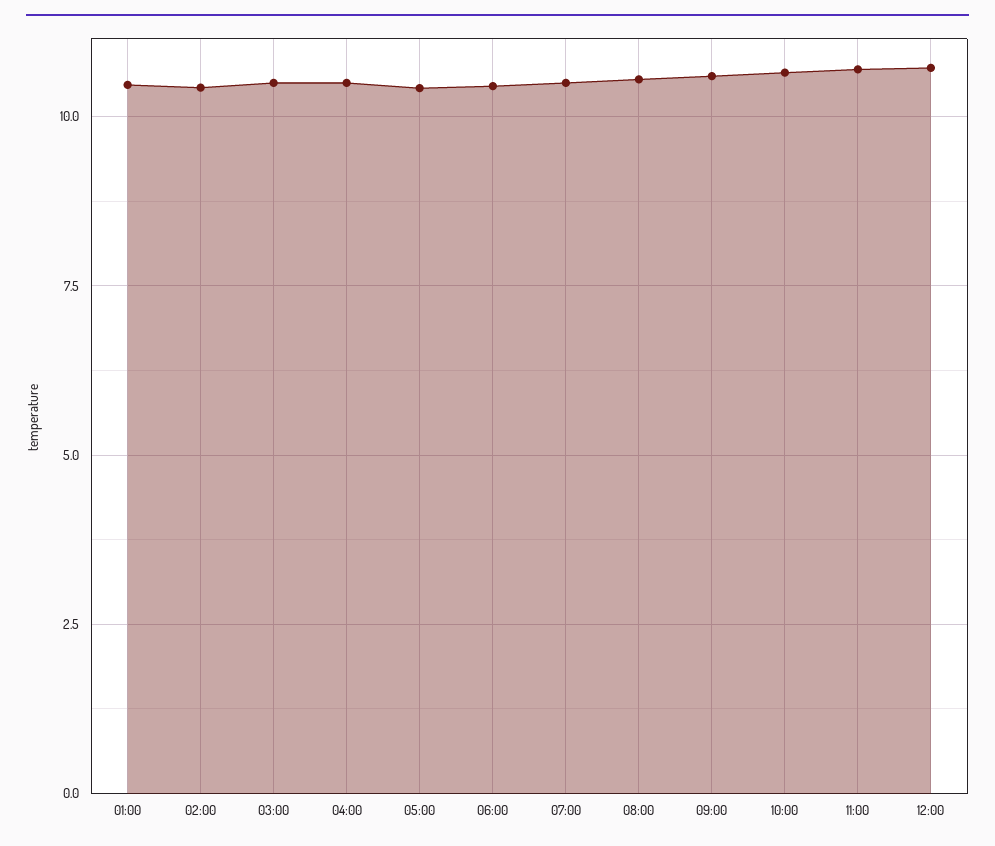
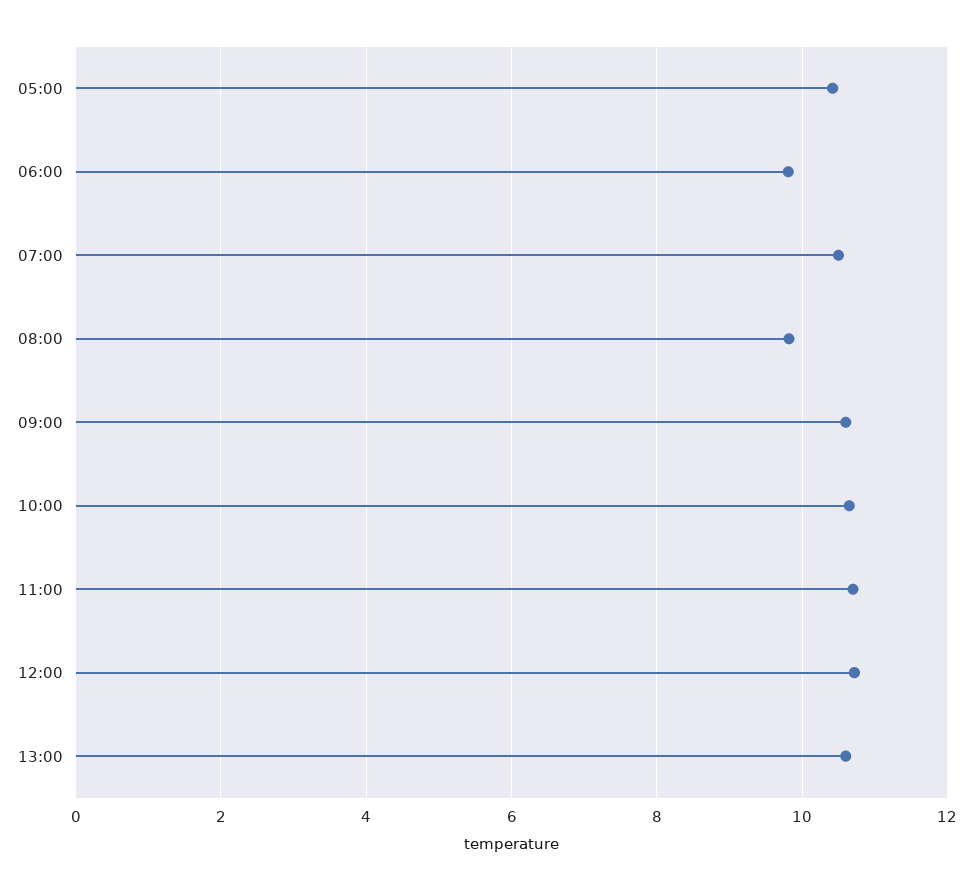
01:00: 10.5 -> none
02:00: 10.5 -> none
03:00: 10.5 -> none
04:00: 10.5 -> none
06:00: 10.5 -> 9.8
08:00: 10.5 -> 9.8
13:00: none -> 10.6

